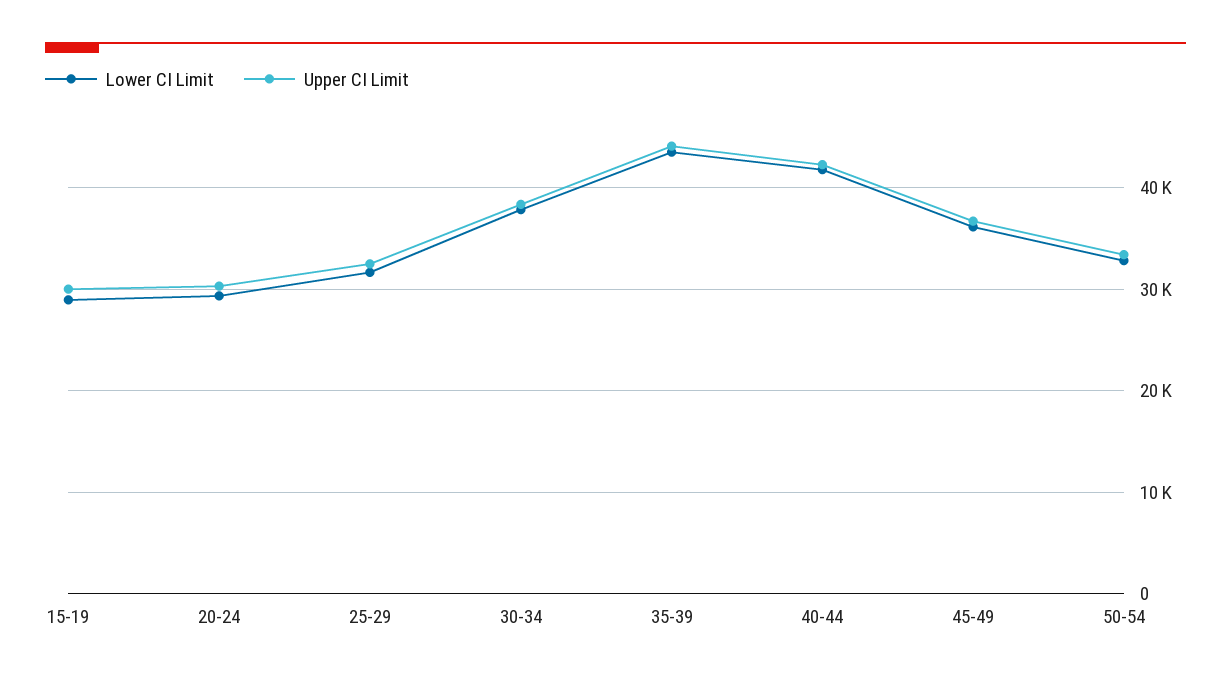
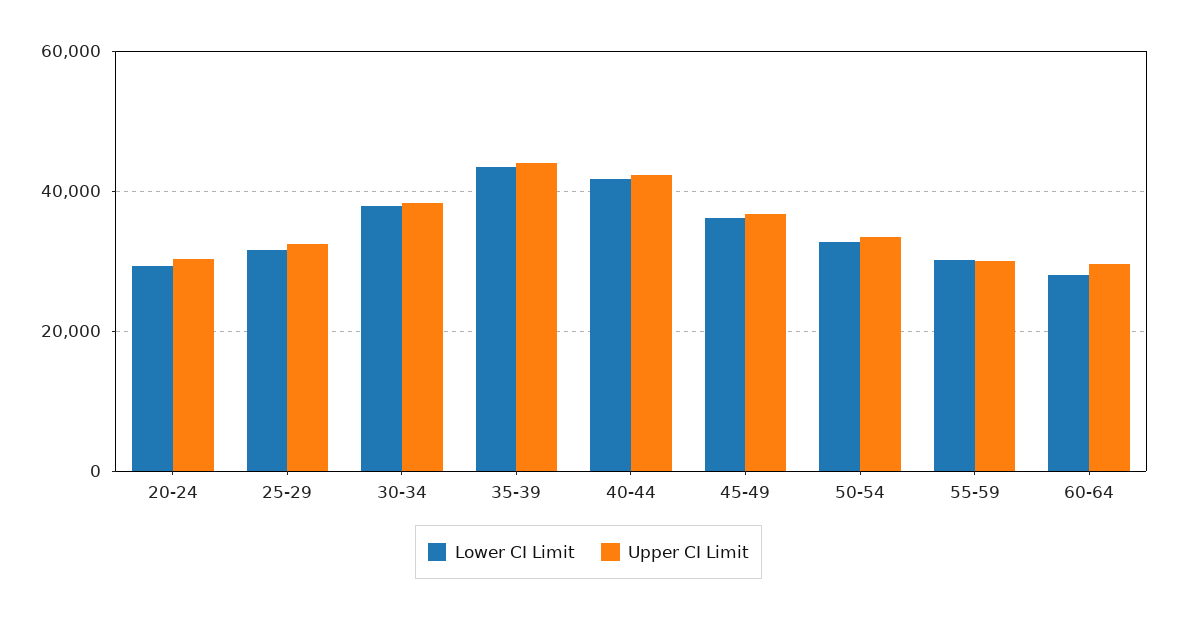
Lower CI Limit, 15-19: 29000 -> none
Upper CI Limit, 15-19: 30000 -> none
Lower CI Limit, 55-59: none -> 30000
Upper CI Limit, 55-59: none -> 30000
Lower CI Limit, 60-64: none -> 28000
Upper CI Limit, 60-64: none -> 30000

